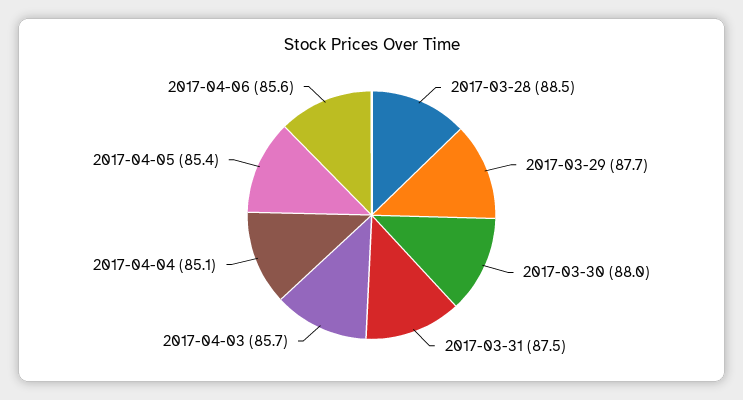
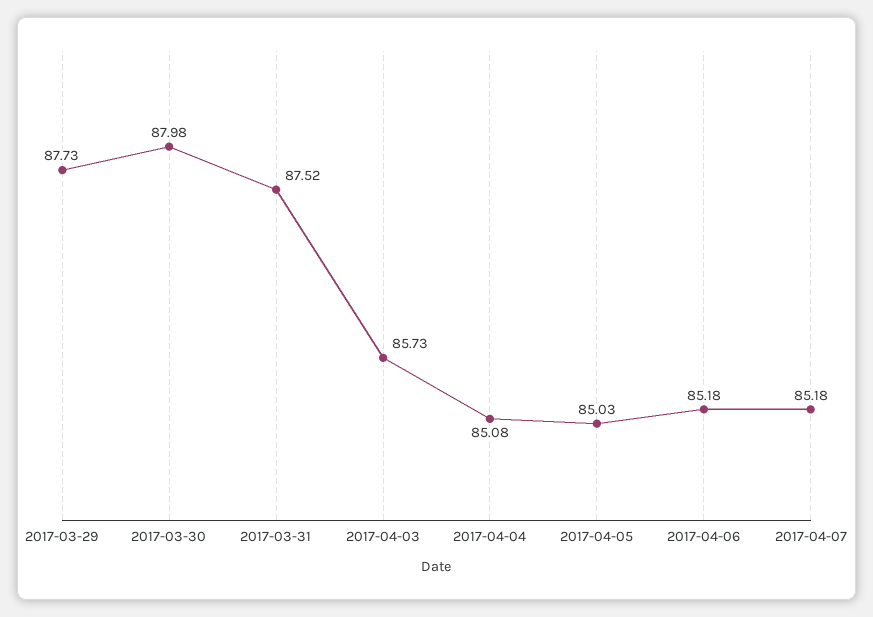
2017-03-28: 88.5 -> none
2017-04-05: 85.4 -> 85.03
2017-04-06: 85.6 -> 85.18
2017-04-07: none -> 85.18

